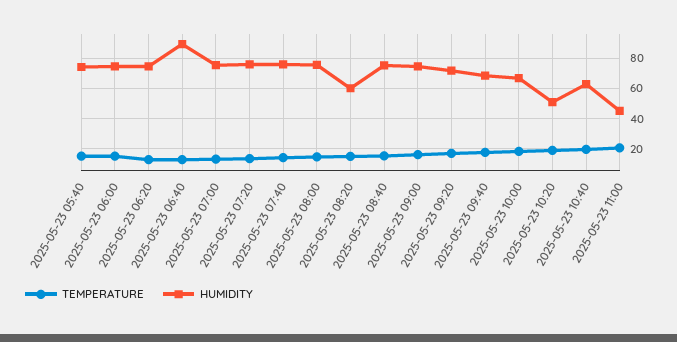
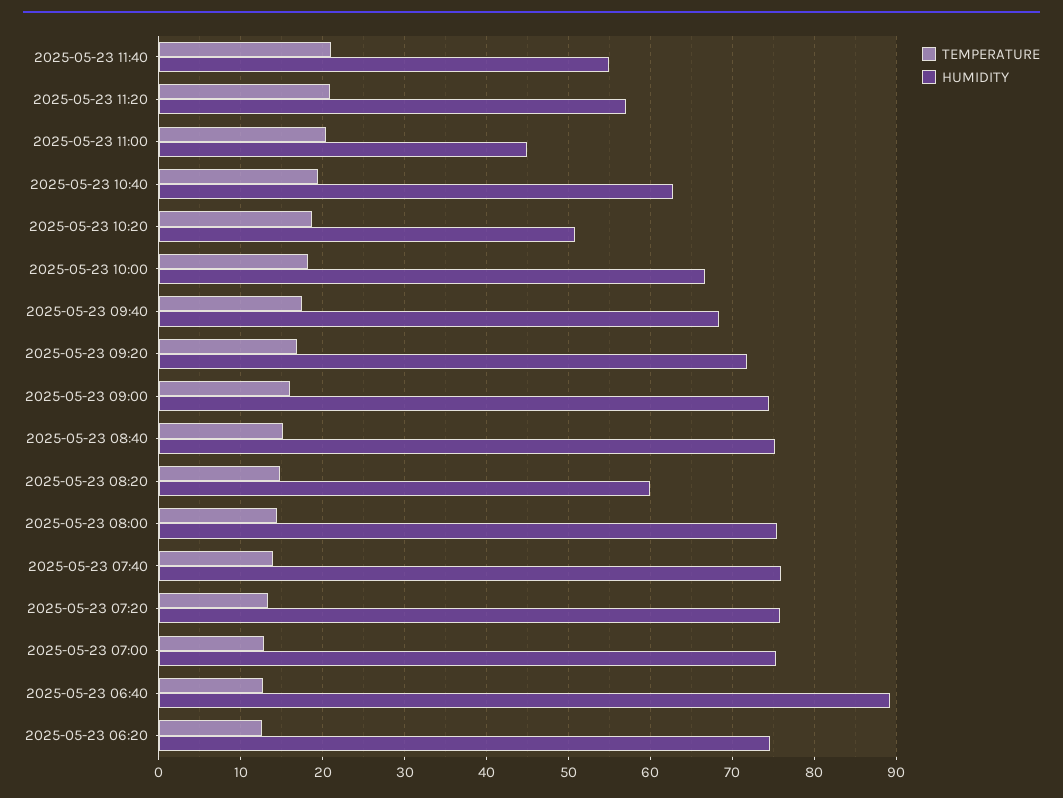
TEMPERATURE, 2025-05-23 05:40: 15 -> none
HUMIDITY, 2025-05-23 05:40: 75 -> none
TEMPERATURE, 2025-05-23 06:00: 15 -> none
HUMIDITY, 2025-05-23 06:00: 75 -> none
TEMPERATURE, 2025-05-23 11:40: none -> 21
HUMIDITY, 2025-05-23 11:40: none -> 55
TEMPERATURE, 2025-05-23 11:20: none -> 21
HUMIDITY, 2025-05-23 11:20: none -> 57

